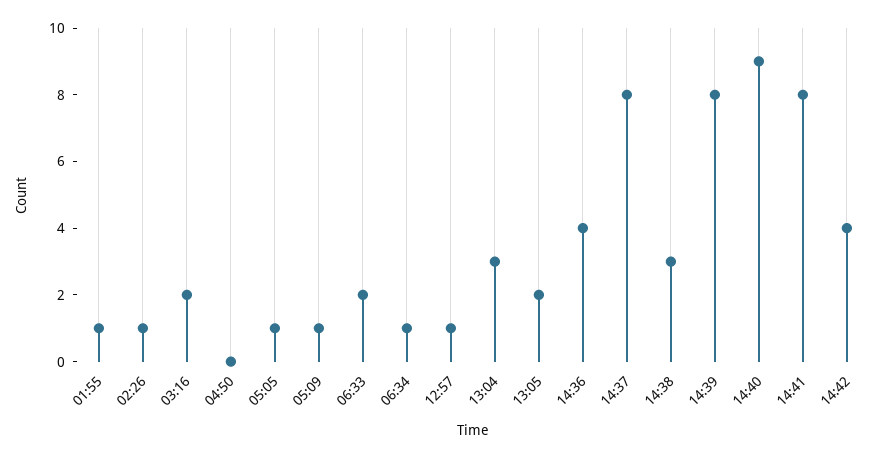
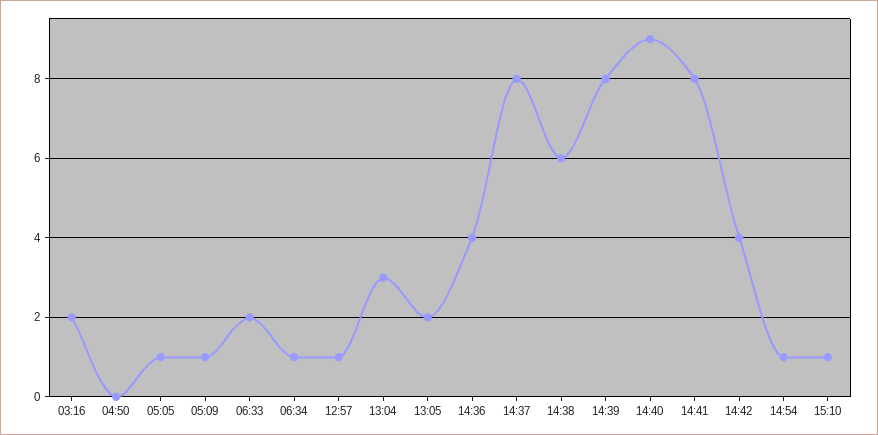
01:55: 1 -> none
02:26: 1 -> none
14:38: 3 -> 6
14:54: none -> 1
15:10: none -> 1

